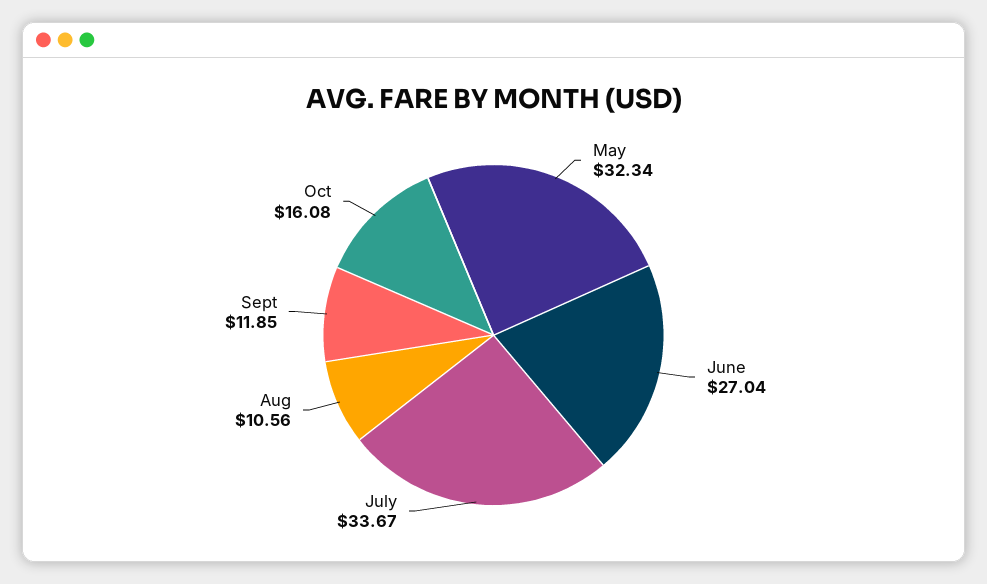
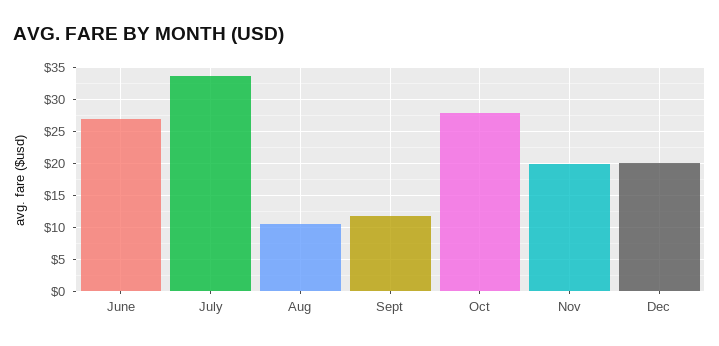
May: 32.34 -> none
Oct: 16.08 -> 28
Nov: none -> 20
Dec: none -> 20

